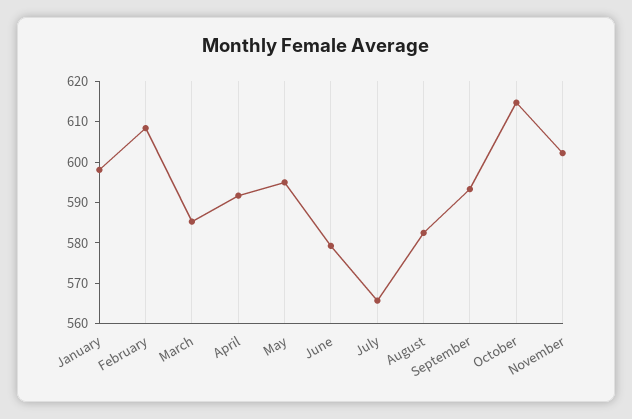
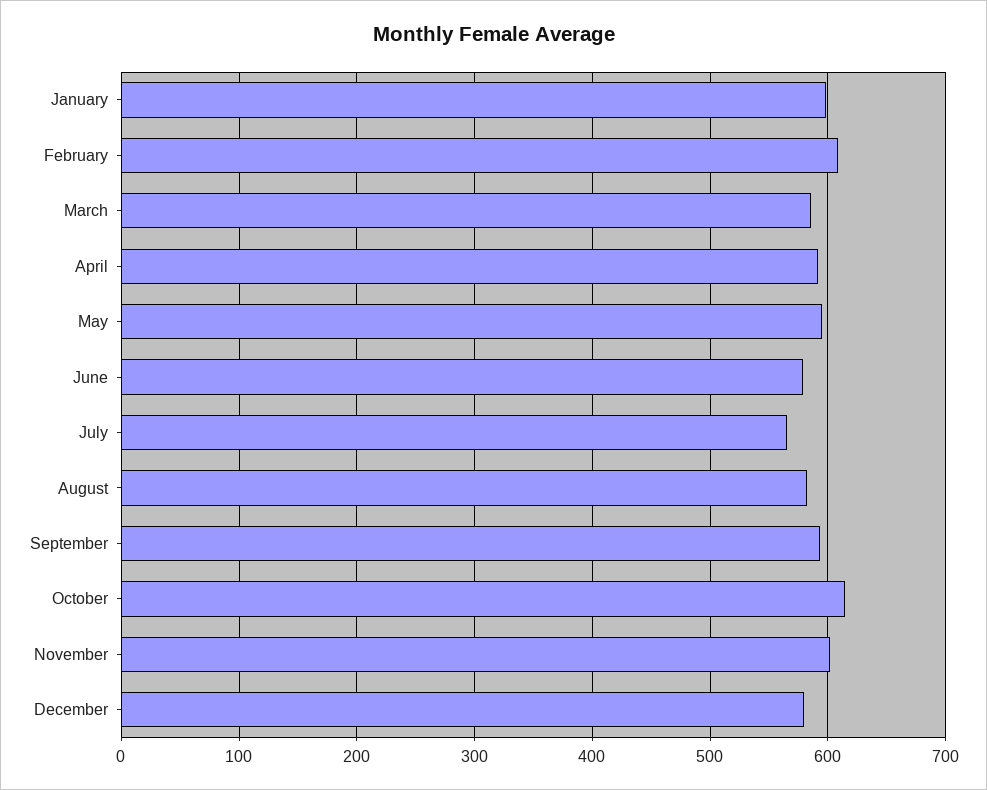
December: none -> 580

